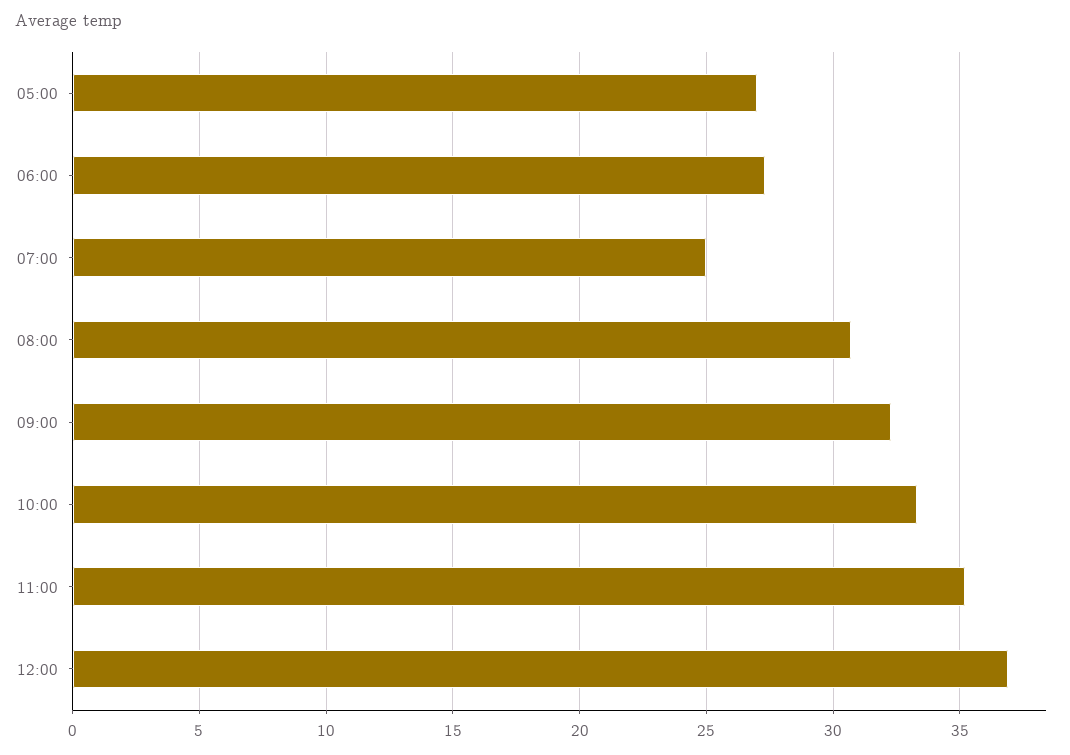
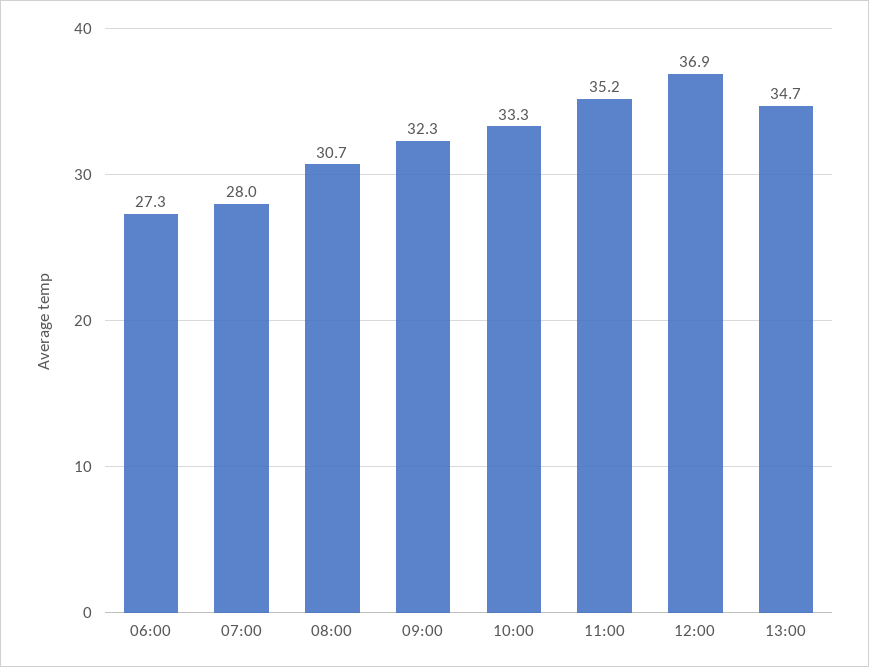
05:00: 27 -> none
07:00: 25 -> 28
13:00: none -> 34.7

